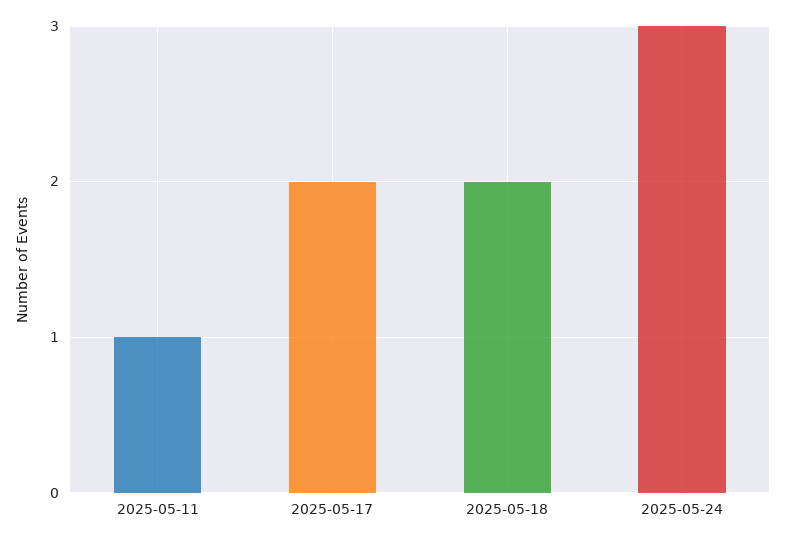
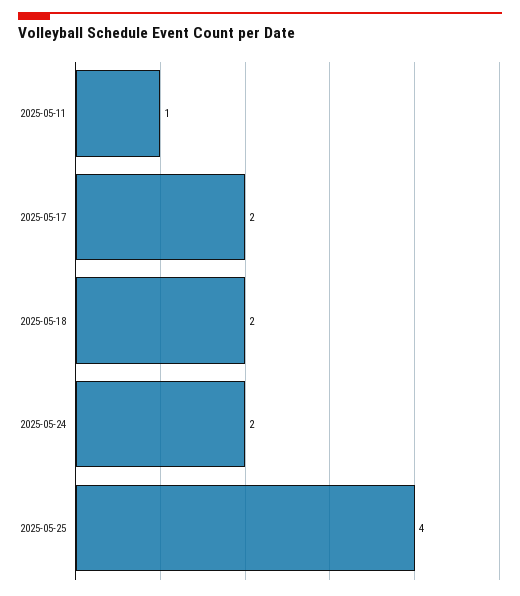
2025-05-24: 3 -> 2
2025-05-25: none -> 4

